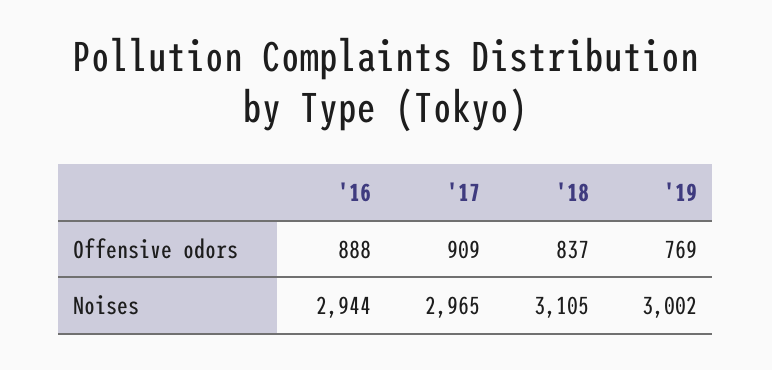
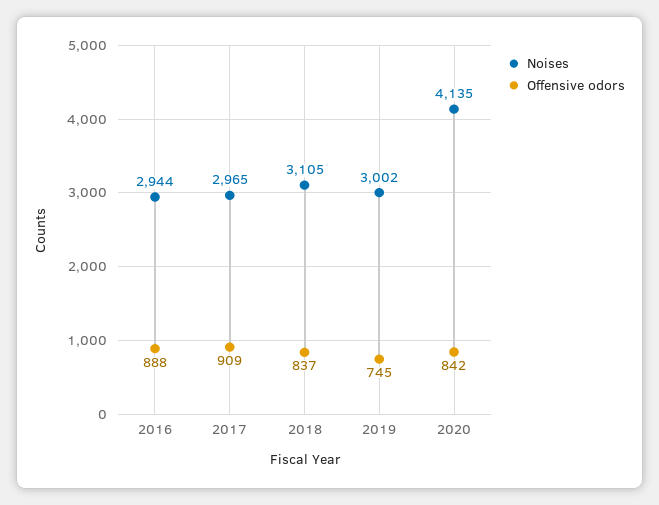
Offensive odors, '19: 769 -> 745
Noises, 2020: none -> 4135
Offensive odors, 2020: none -> 842

